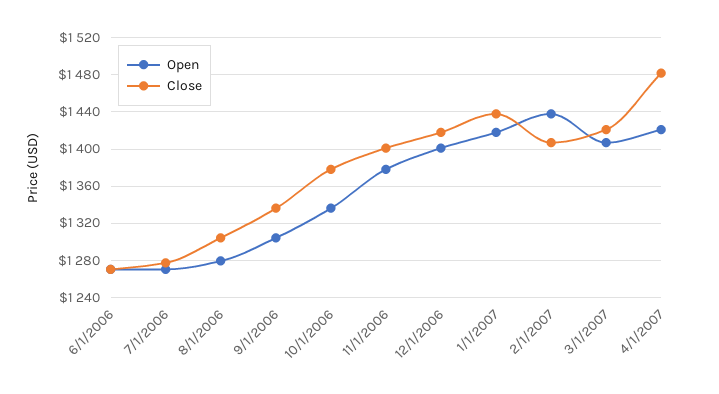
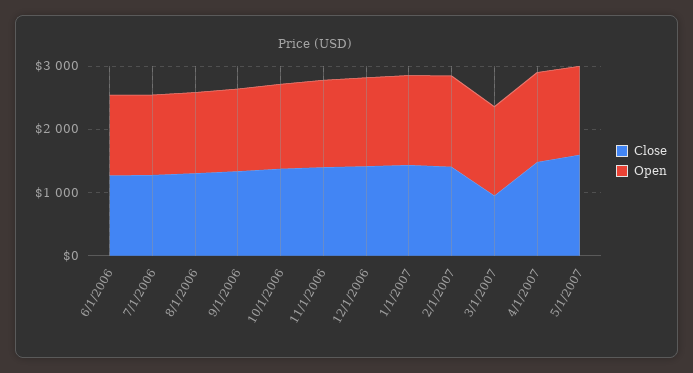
Close, 3/1/2007: 1420 -> 1000
Close, 5/1/2007: none -> 1600
Open, 5/1/2007: none -> 1400

